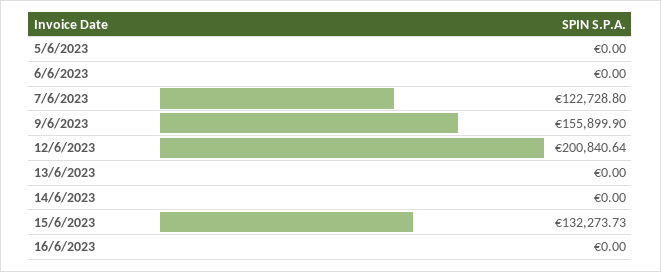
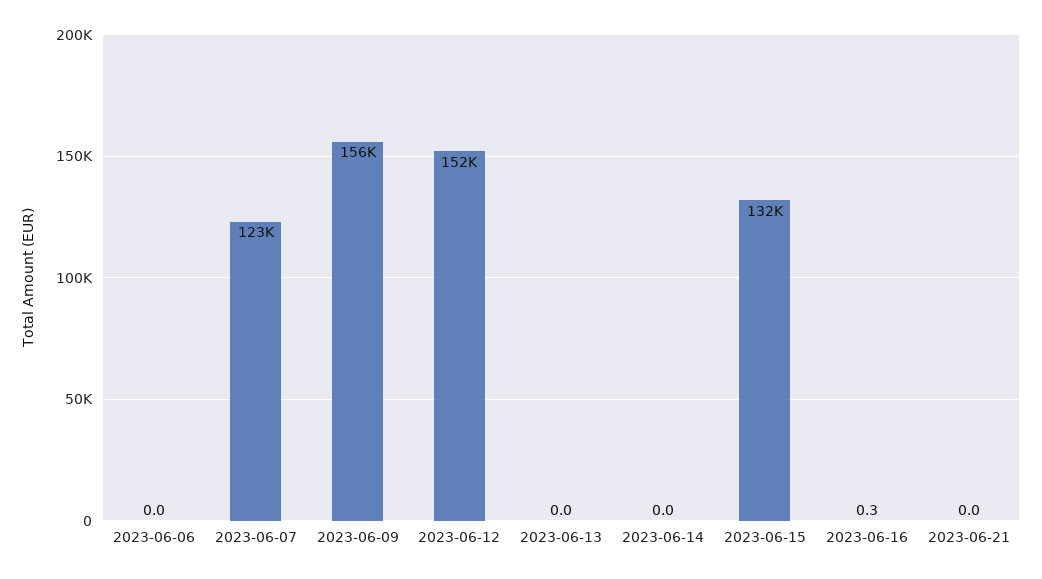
5/6/2023: 0 -> none
12/6/2023: 200840.64 -> 152000
16/6/2023: 0 -> 0.3
2023-06-21: none -> 0

